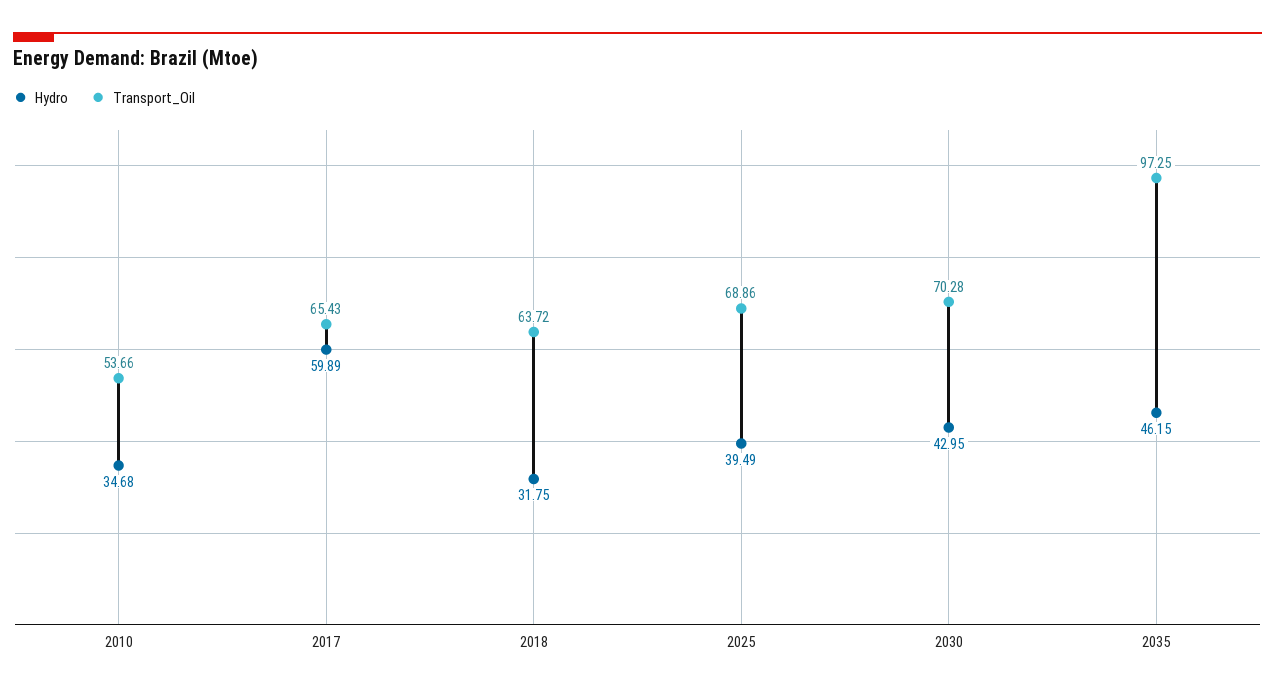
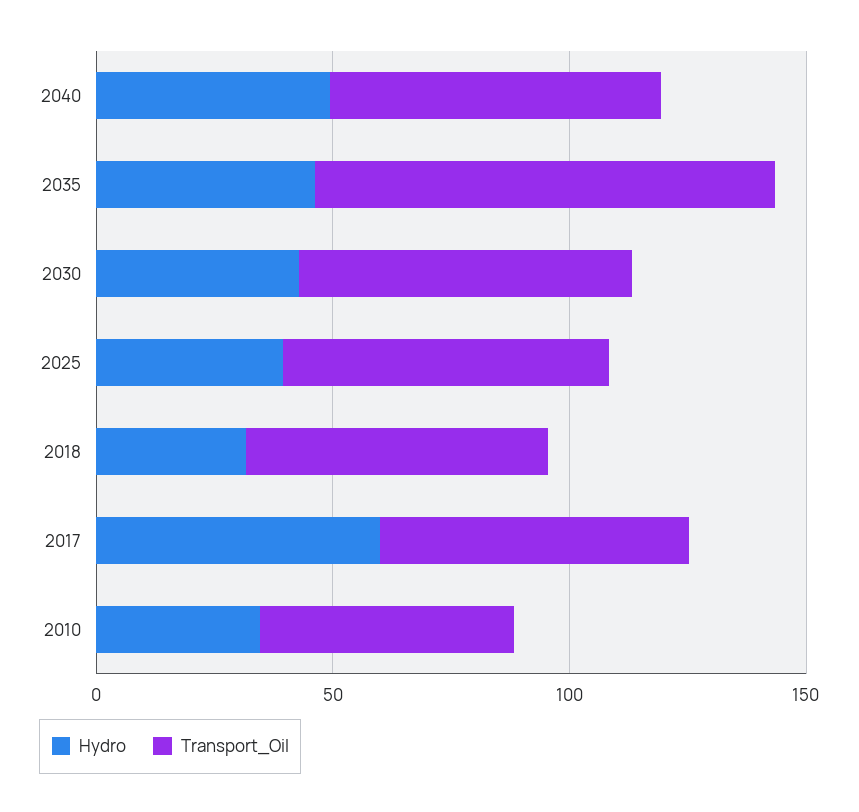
Hydro, 2040: none -> 50
Transport_Oil, 2040: none -> 70

